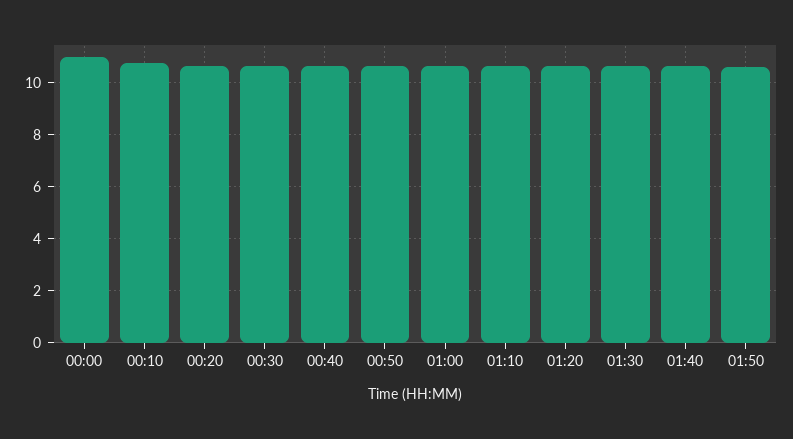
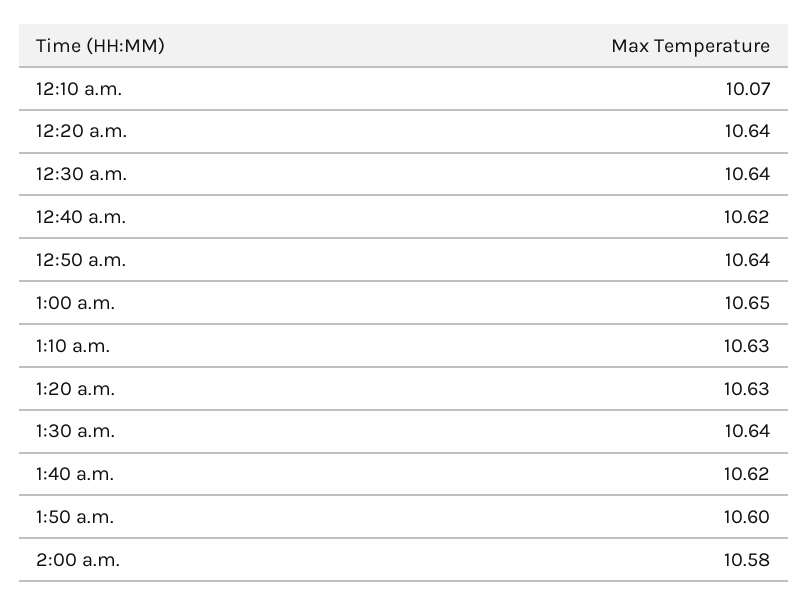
00:00: 11 -> none
00:10: 10.75 -> 10.07
2:00 a.m.: none -> 10.58

